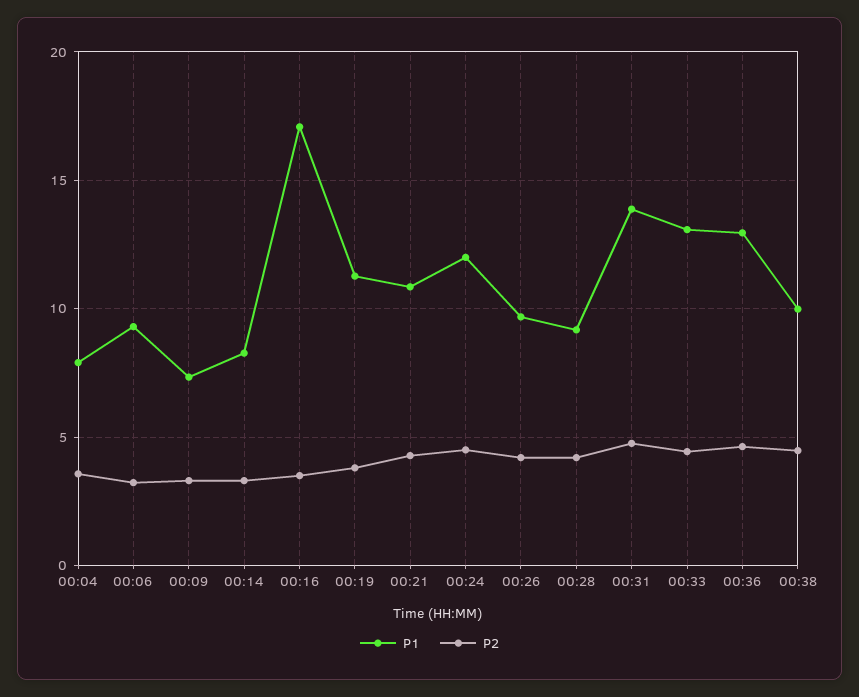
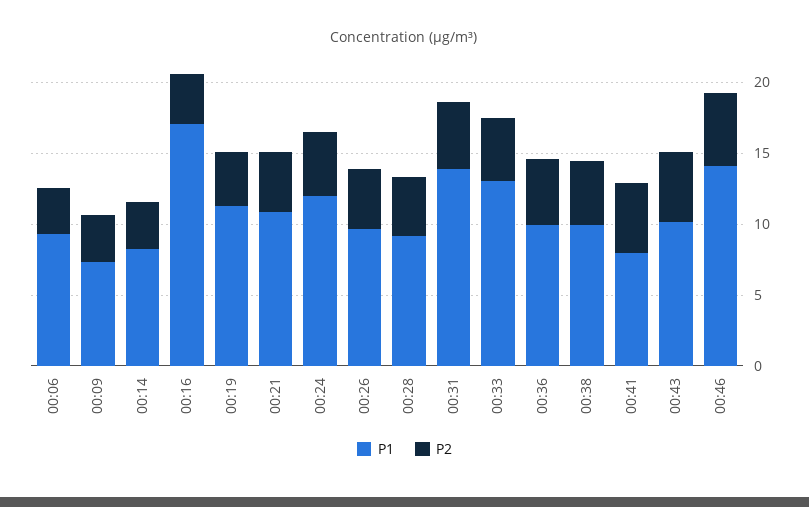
P1, 00:04: 8 -> none
P2, 00:04: 3.5 -> none
P1, 00:36: 13 -> 10
P1, 00:41: none -> 8
P2, 00:41: none -> 5
P1, 00:43: none -> 10
P2, 00:43: none -> 5
P1, 00:46: none -> 14
P2, 00:46: none -> 5

